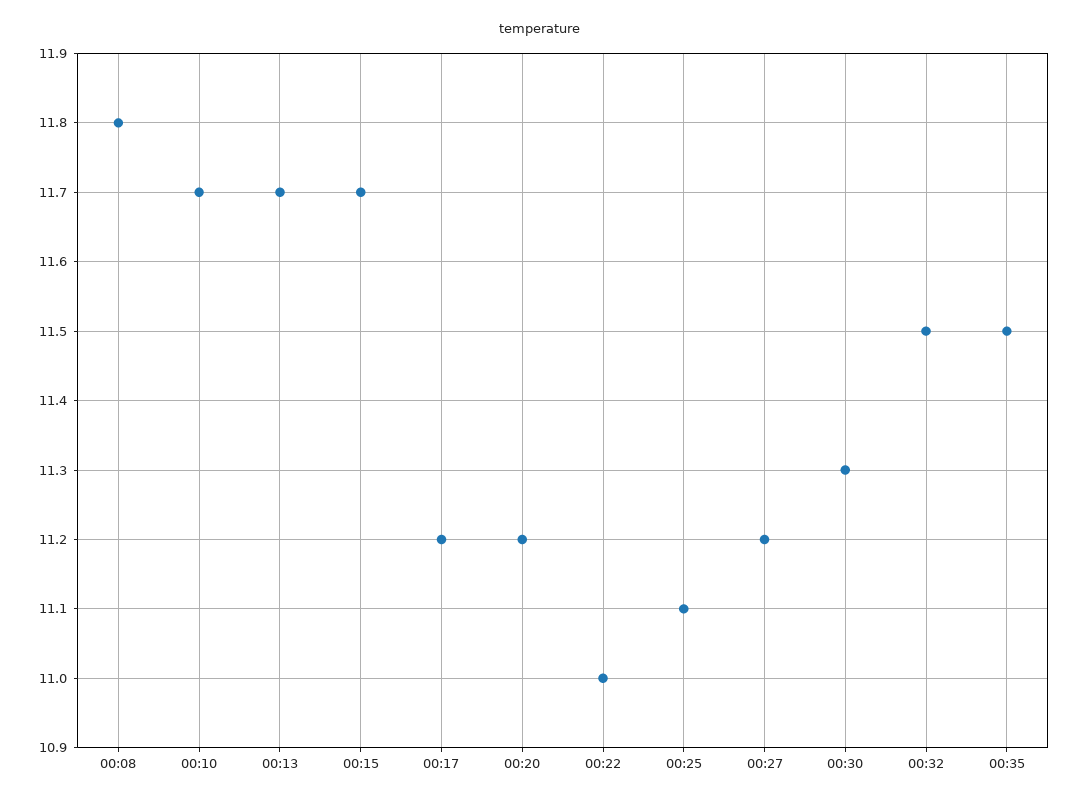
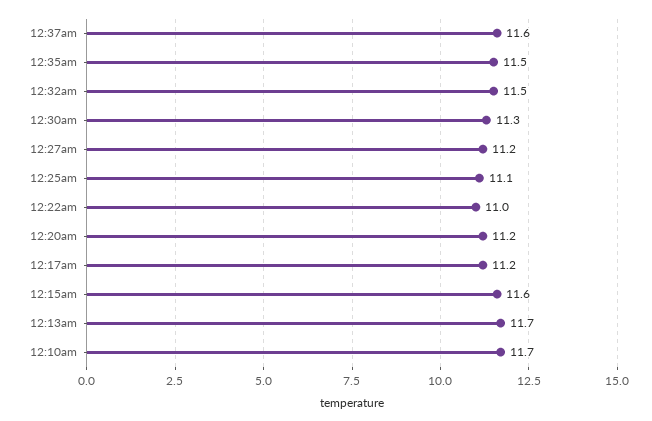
00:08: 11.8 -> none
00:15: 11.7 -> 11.6
12:37am: none -> 11.6

